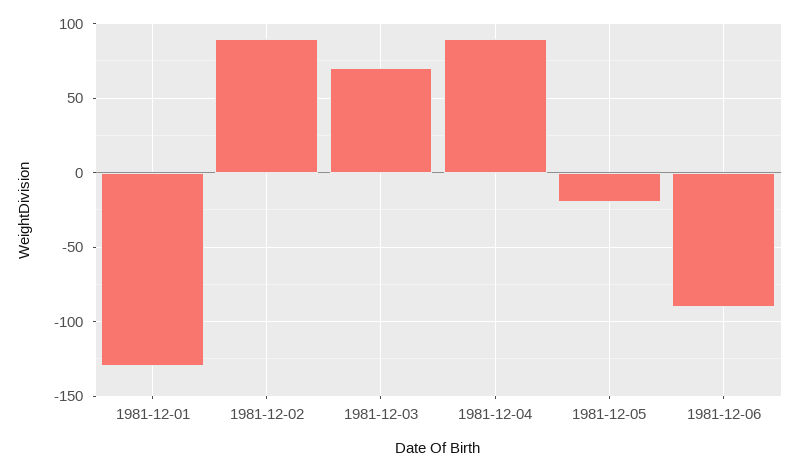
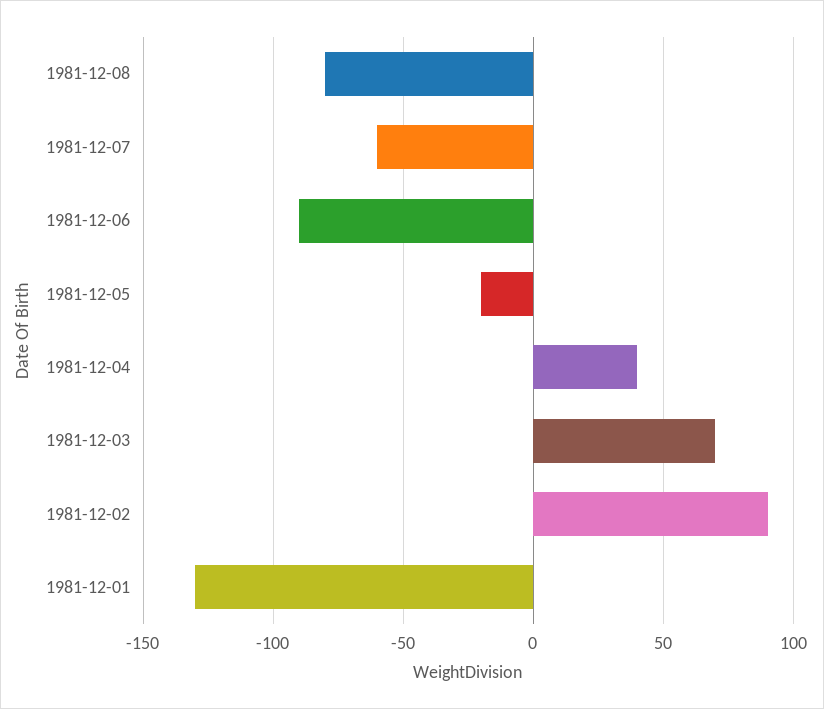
1981-12-04: 90 -> 40
1981-12-08: none -> -80
1981-12-07: none -> -60

